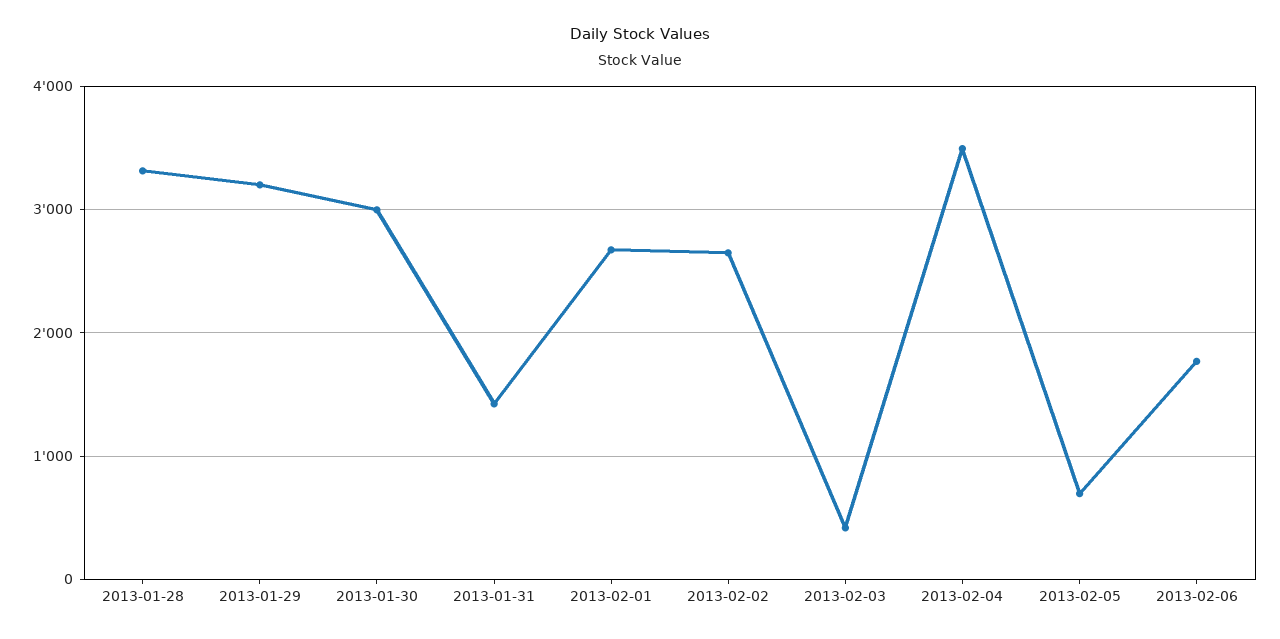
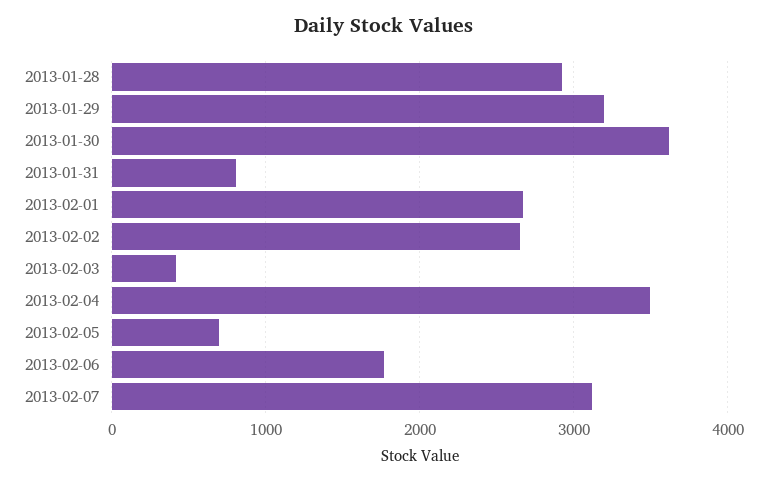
2013-01-28: 3300 -> 2900
2013-01-30: 3000 -> 3600
2013-01-31: 1400 -> 800
2013-02-07: none -> 3100

